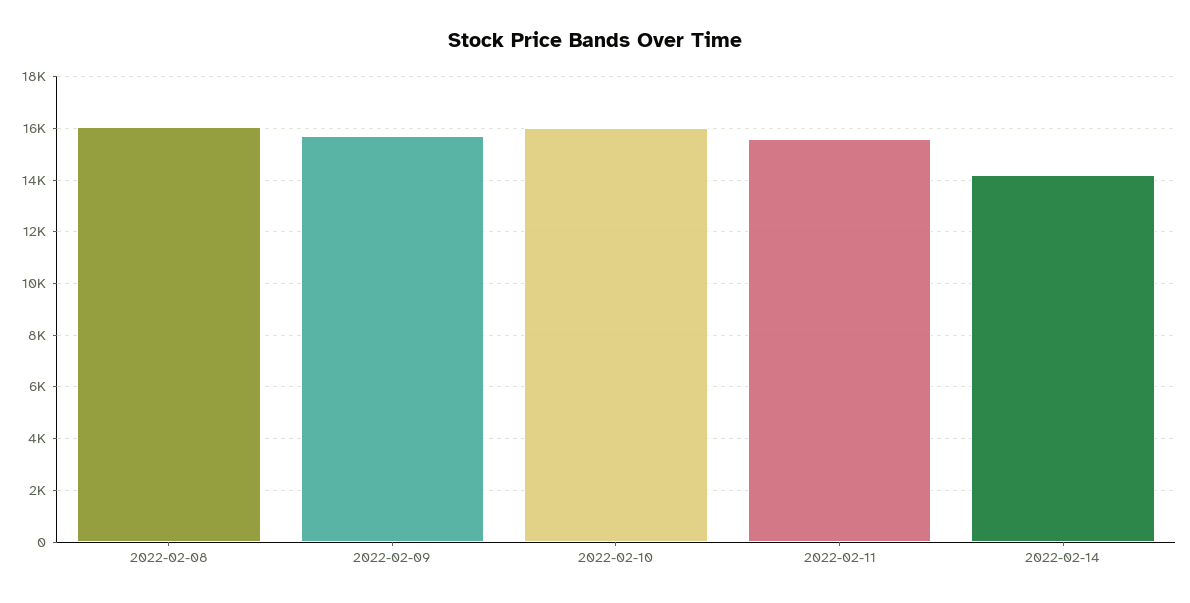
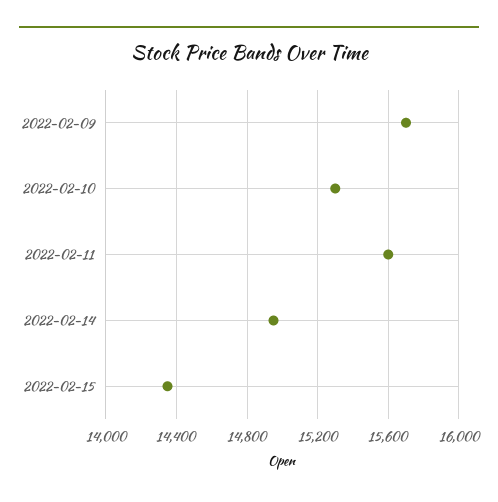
2022-02-08: 16000 -> none
2022-02-10: 16000 -> 15300
2022-02-14: 14250 -> 14950
2022-02-15: none -> 14350

